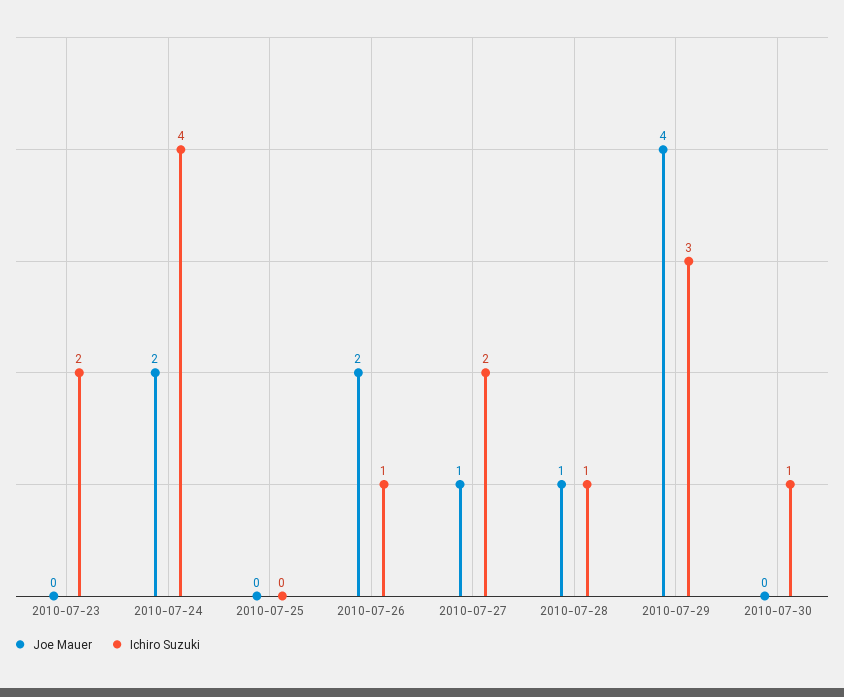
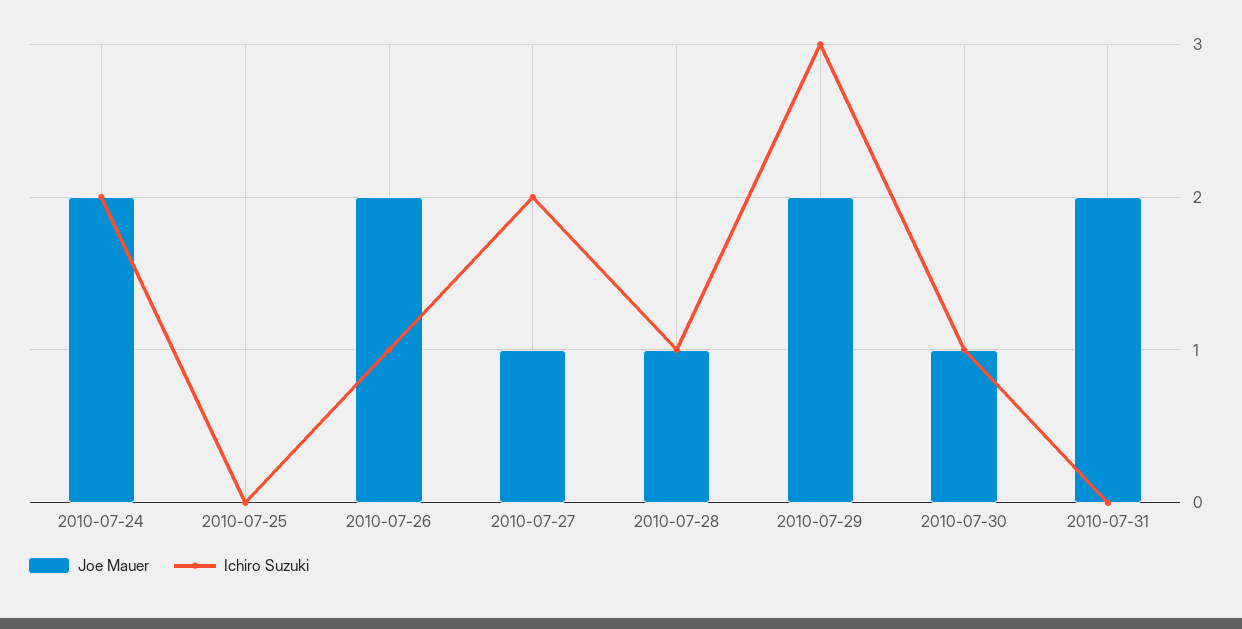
Joe Mauer, 2010-07-23: 0 -> none
Ichiro Suzuki, 2010-07-23: 2 -> none
Ichiro Suzuki, 2010-07-24: 4 -> 2
Joe Mauer, 2010-07-29: 4 -> 2
Joe Mauer, 2010-07-30: 0 -> 1
Joe Mauer, 2010-07-31: none -> 2
Ichiro Suzuki, 2010-07-31: none -> 0

